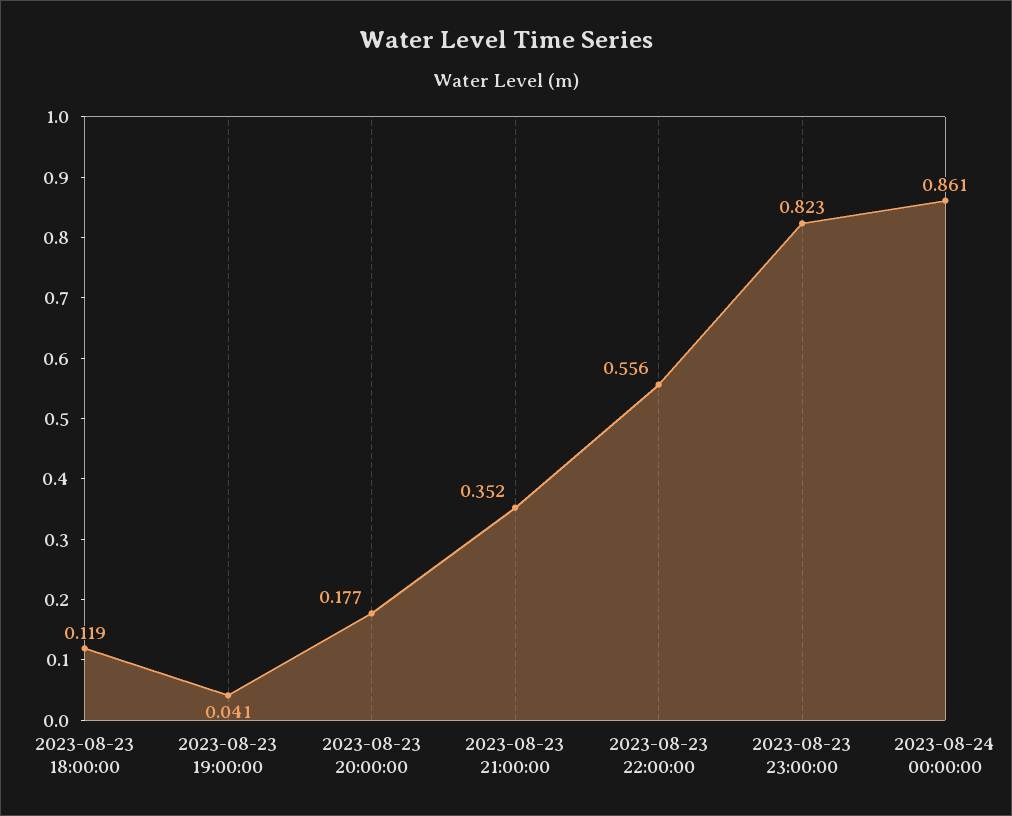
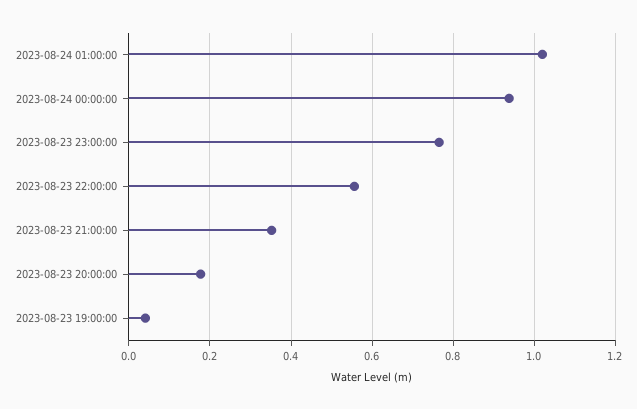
2023-08-23 18:00:00: 0.119 -> none
2023-08-23 23:00:00: 0.823 -> 0.76
2023-08-24 00:00:00: 0.861 -> 0.94
2023-08-24 01:00:00: none -> 1.02

